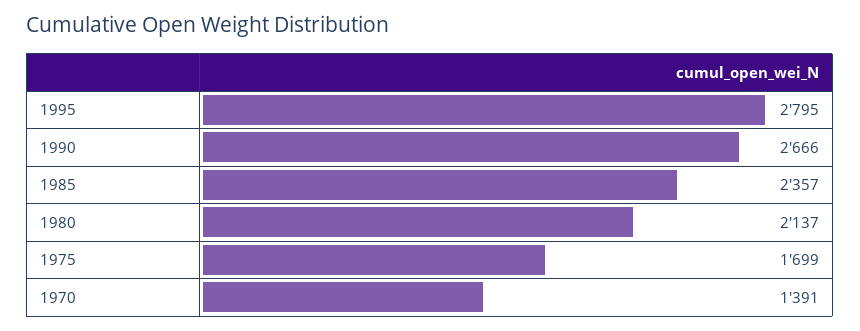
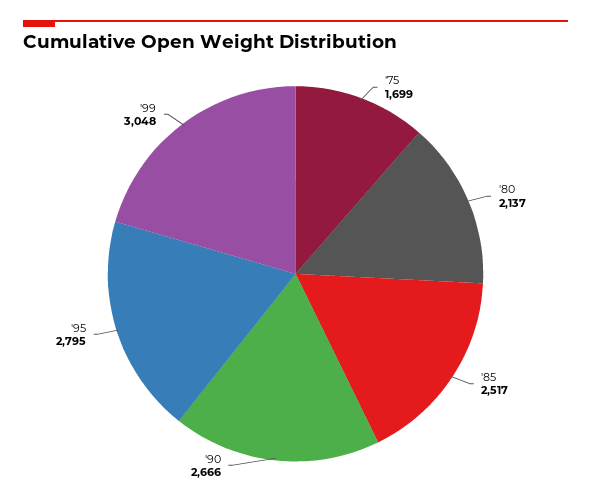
1985: 2357 -> 2517
1970: 1391 -> none
'99: none -> 3048

